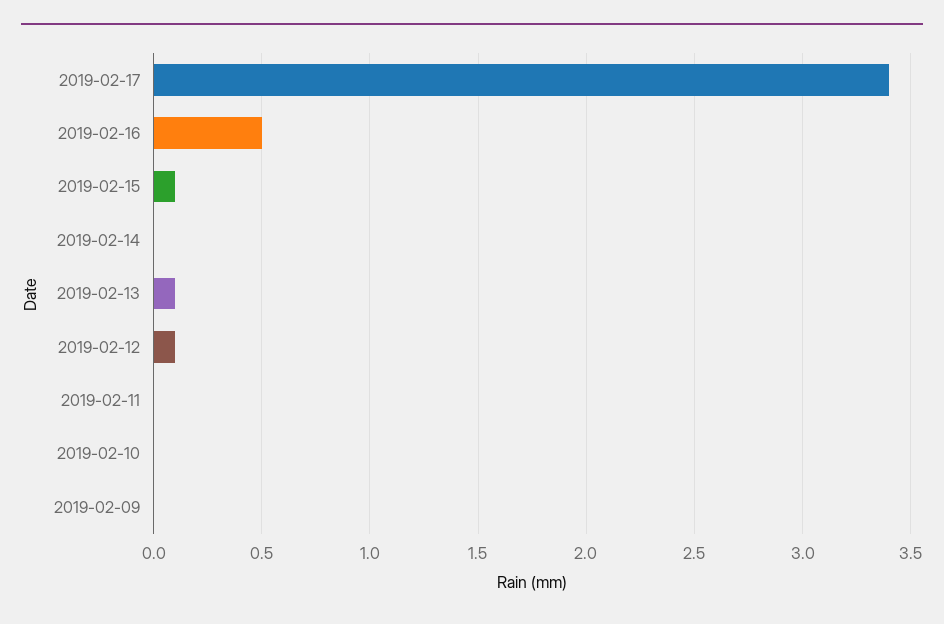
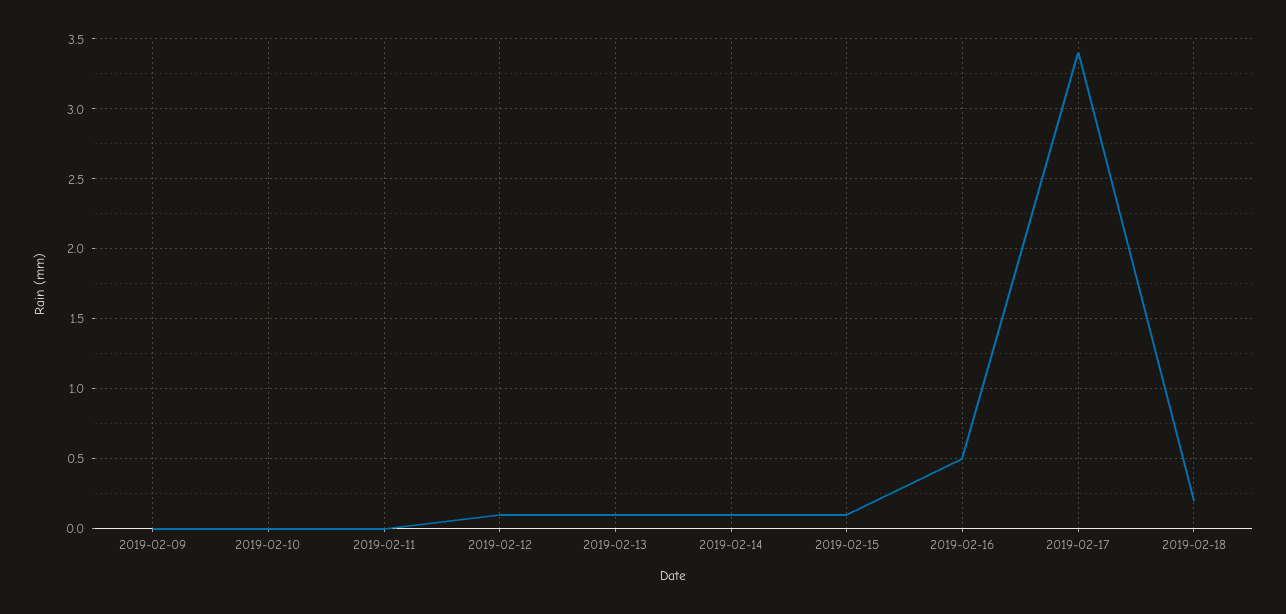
2019-02-14: 0 -> 0.1
2019-02-18: none -> 0.2

